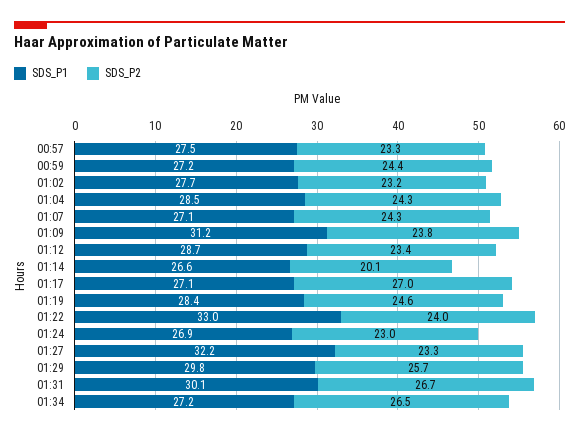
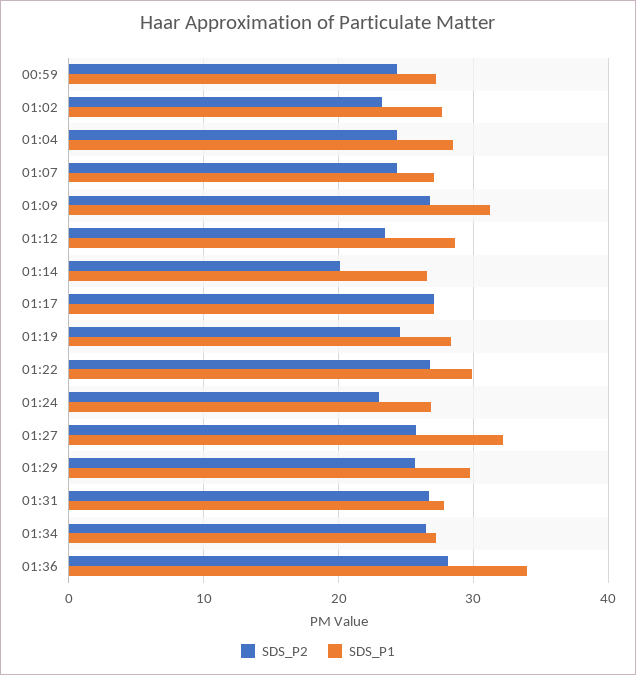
SDS_P1, 00:57: 27.5 -> none
SDS_P2, 00:57: 23.3 -> none
SDS_P2, 01:09: 23.8 -> 27
SDS_P1, 01:22: 33 -> 30
SDS_P2, 01:22: 24 -> 27
SDS_P2, 01:27: 23.3 -> 26
SDS_P1, 01:31: 30.1 -> 28
SDS_P2, 01:36: none -> 28
SDS_P1, 01:36: none -> 34

